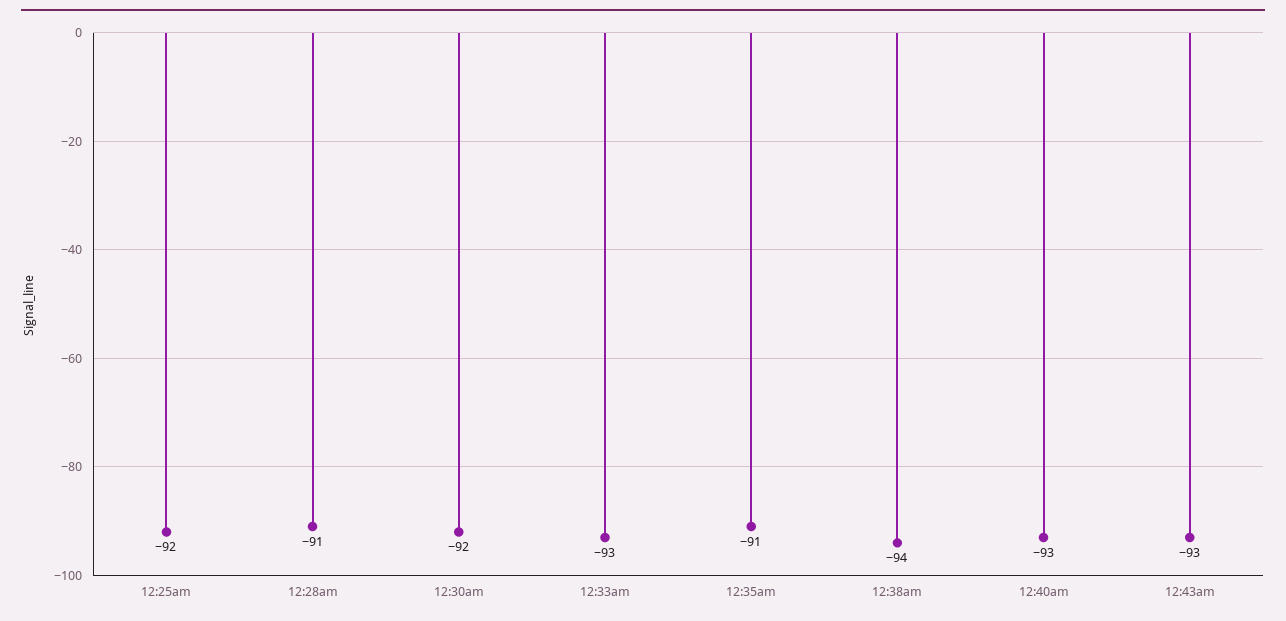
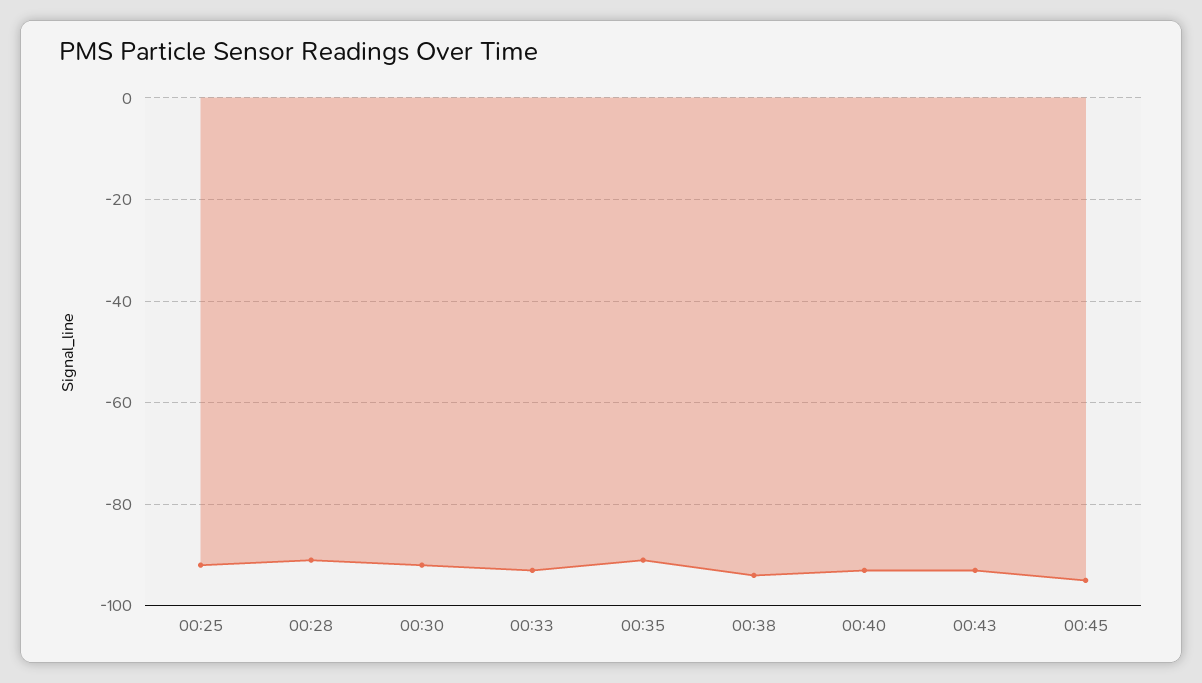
00:45: none -> -95

